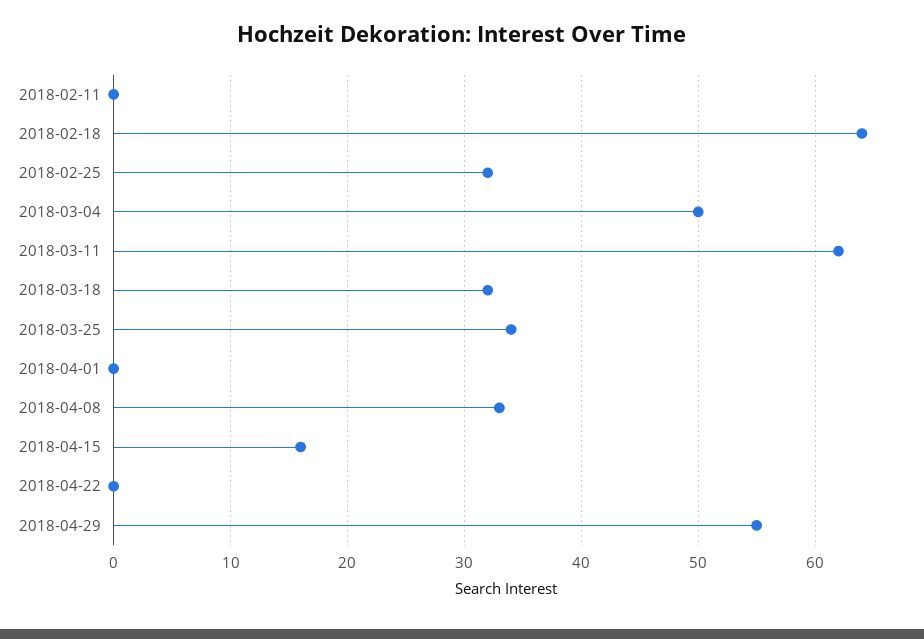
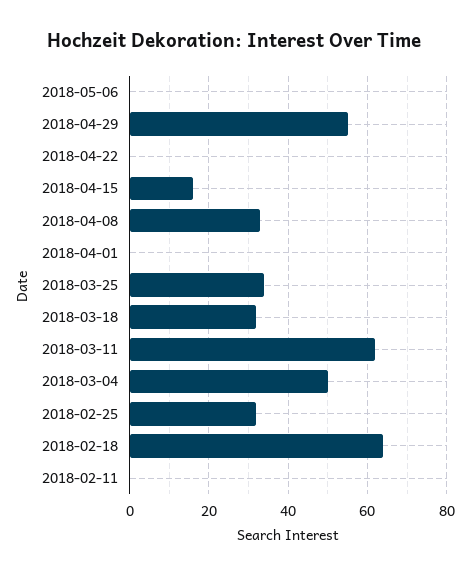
2018-05-06: none -> 0

